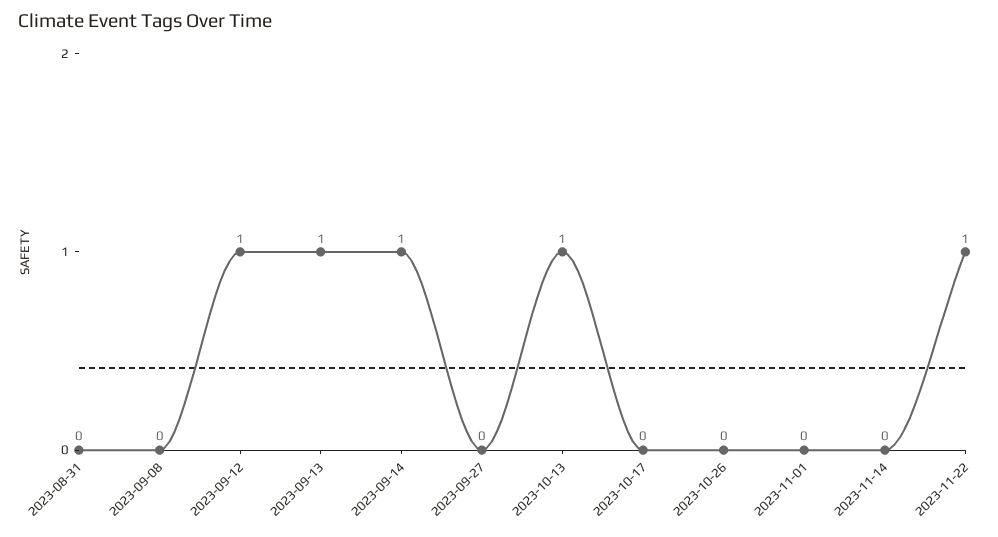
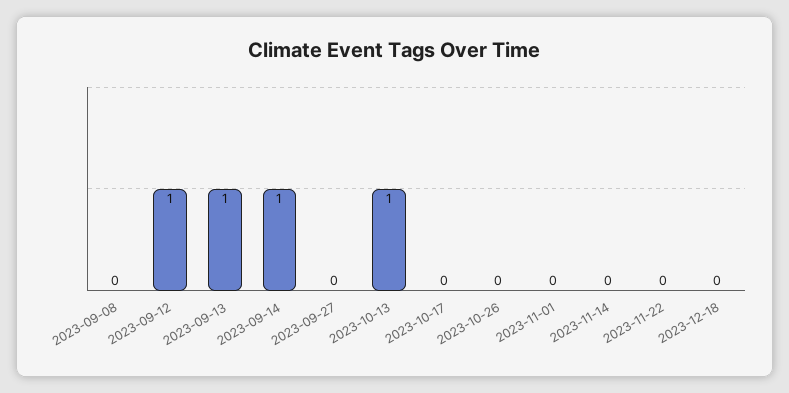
2023-08-31: 0 -> none
2023-11-22: 1 -> 0
2023-12-18: none -> 0

